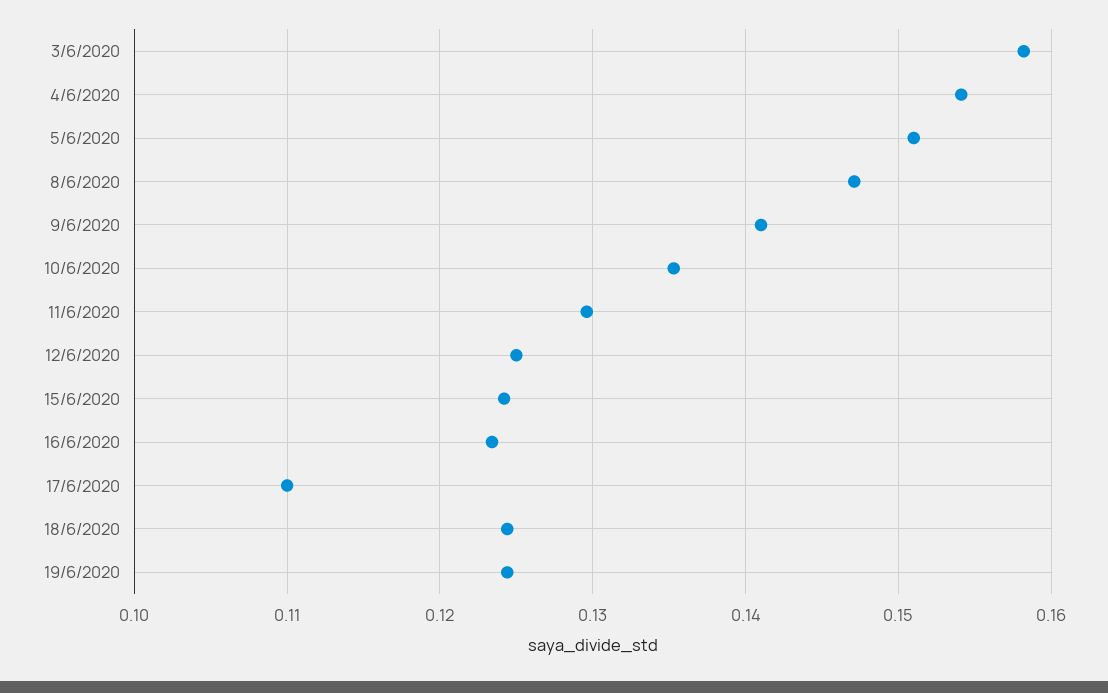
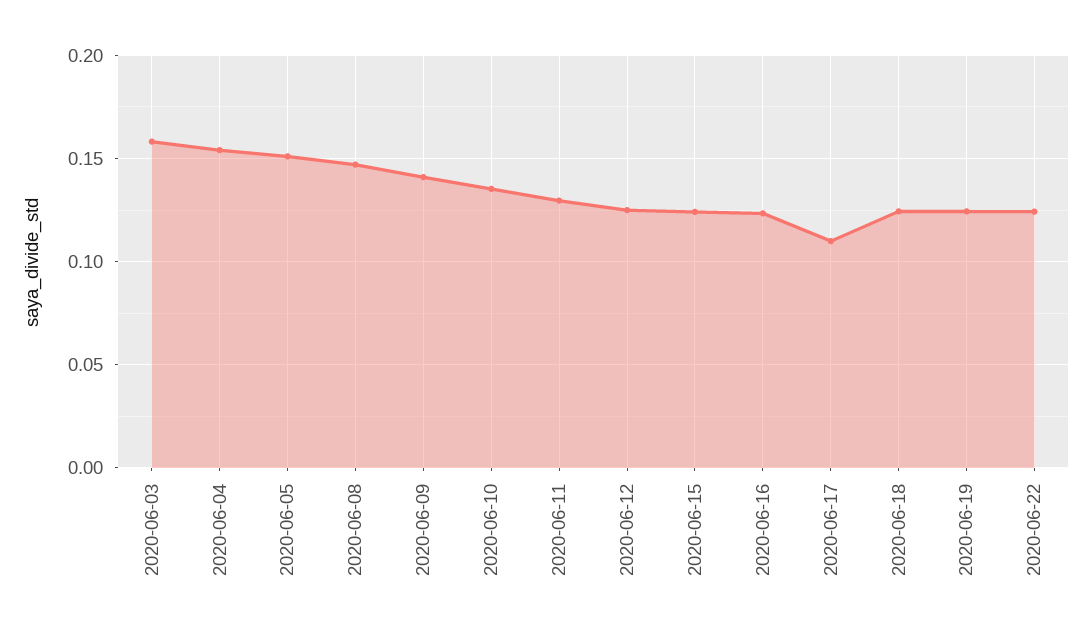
2020-06-22: none -> 0.125

